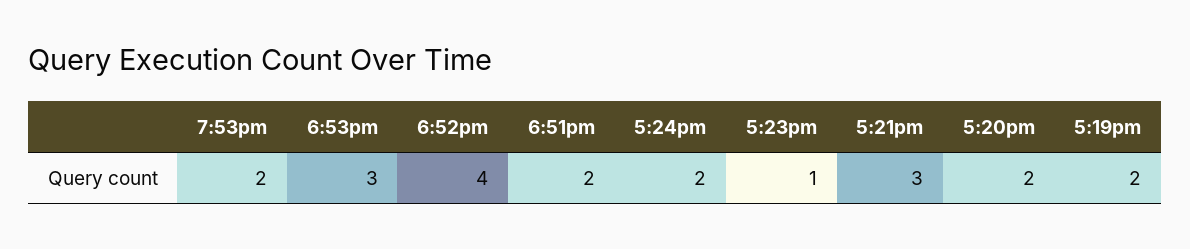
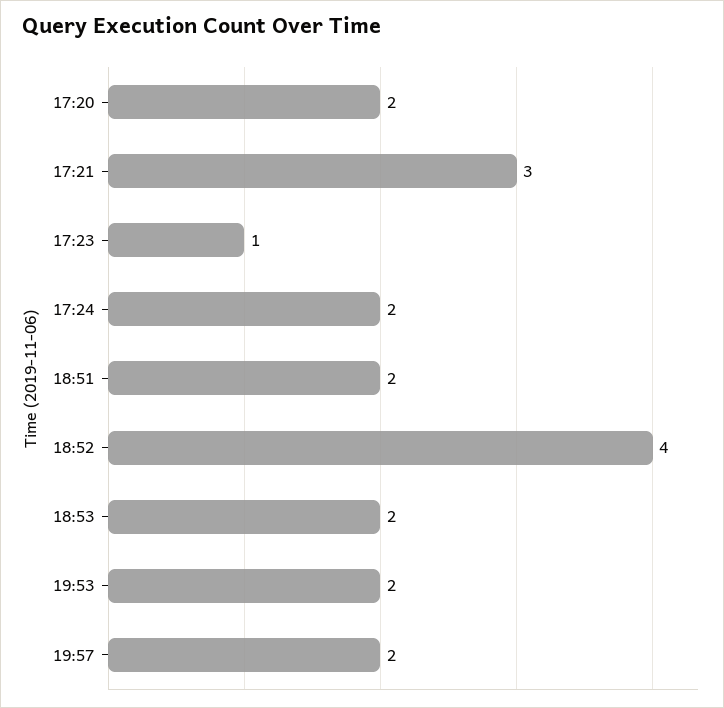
6:53pm: 3 -> 2
5:19pm: 2 -> none
19:57: none -> 2

